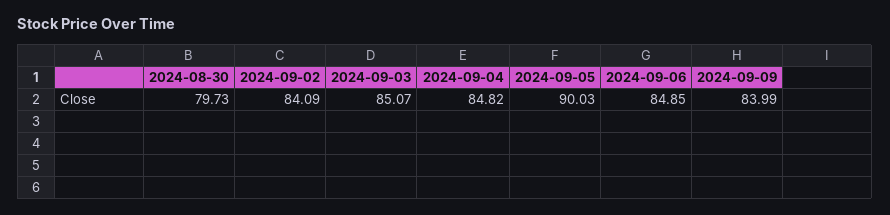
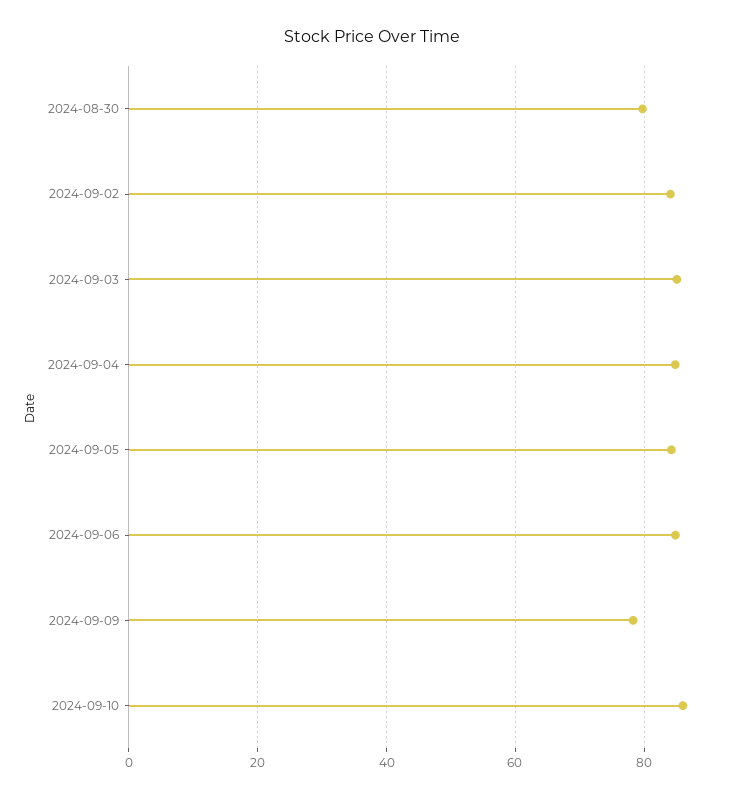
2024-09-05: 90.03 -> 84
2024-09-09: 83.99 -> 78
2024-09-10: none -> 86

